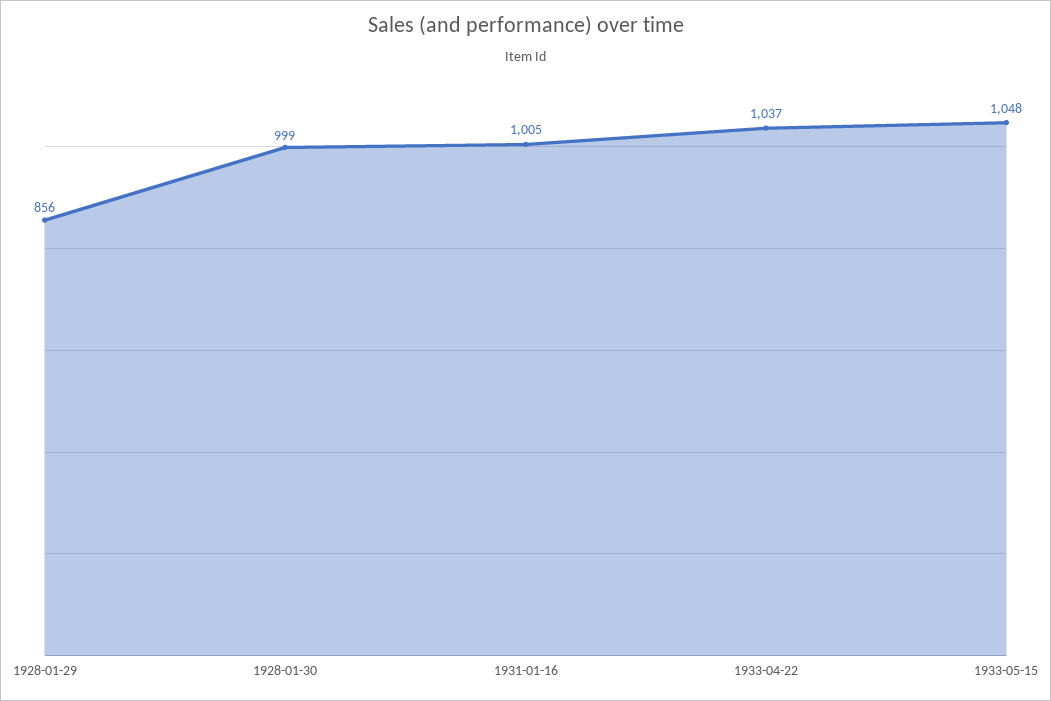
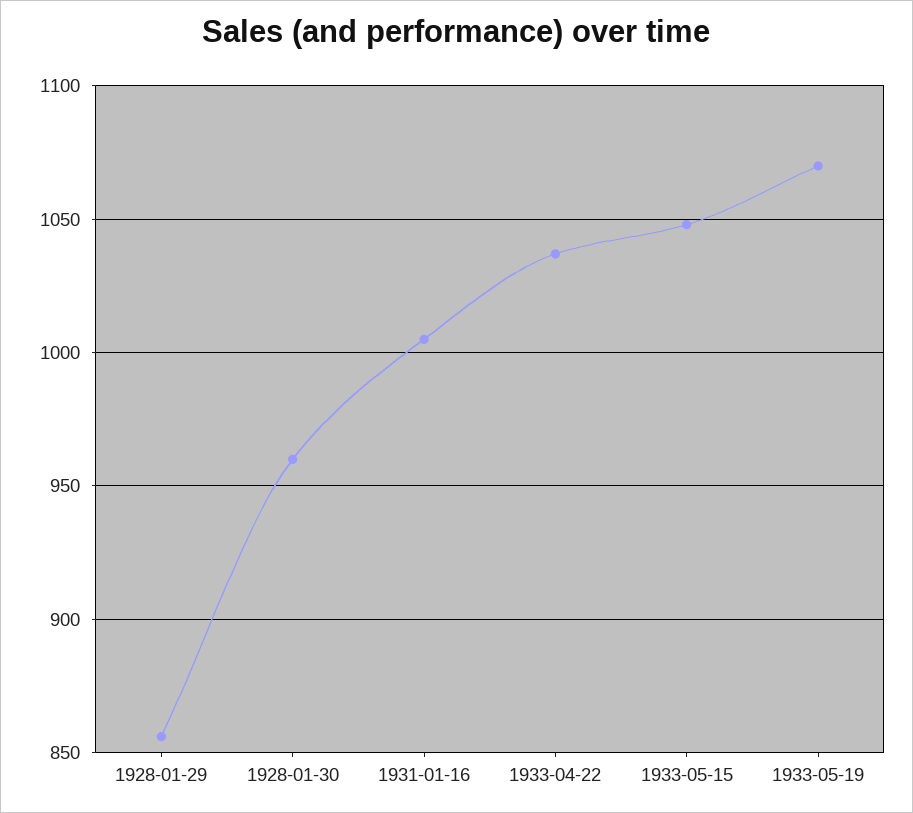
1928-01-30: 999 -> 960
1933-05-19: none -> 1070

